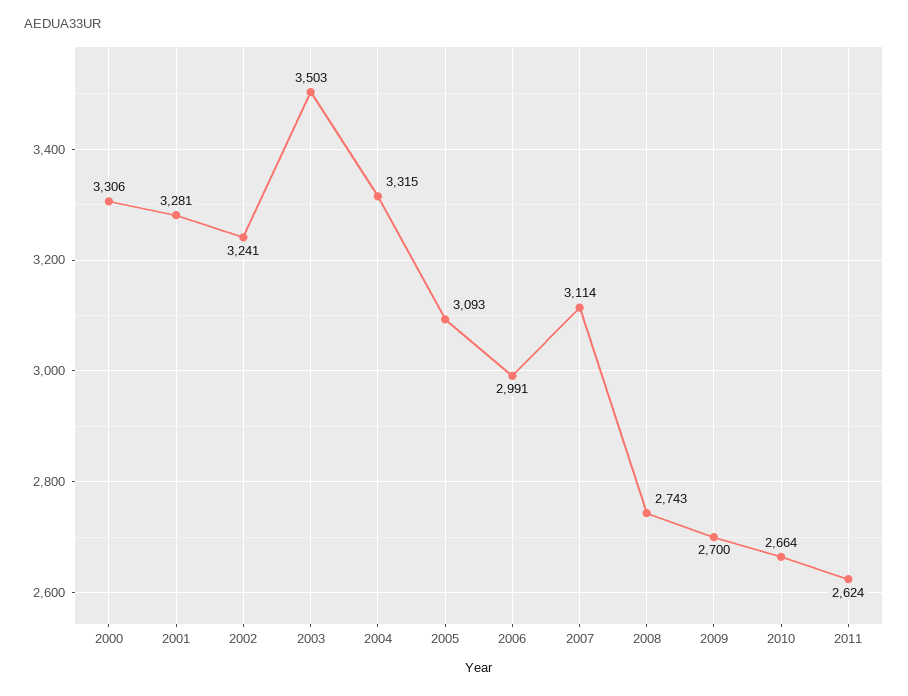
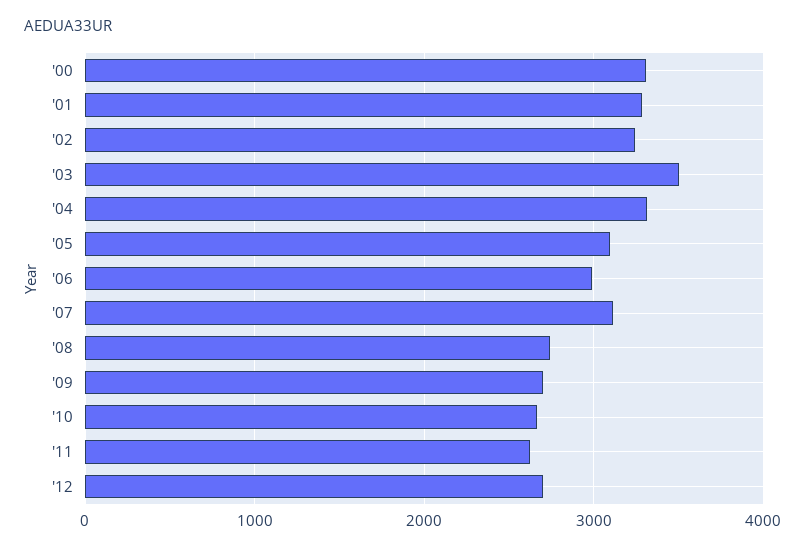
'12: none -> 2700

